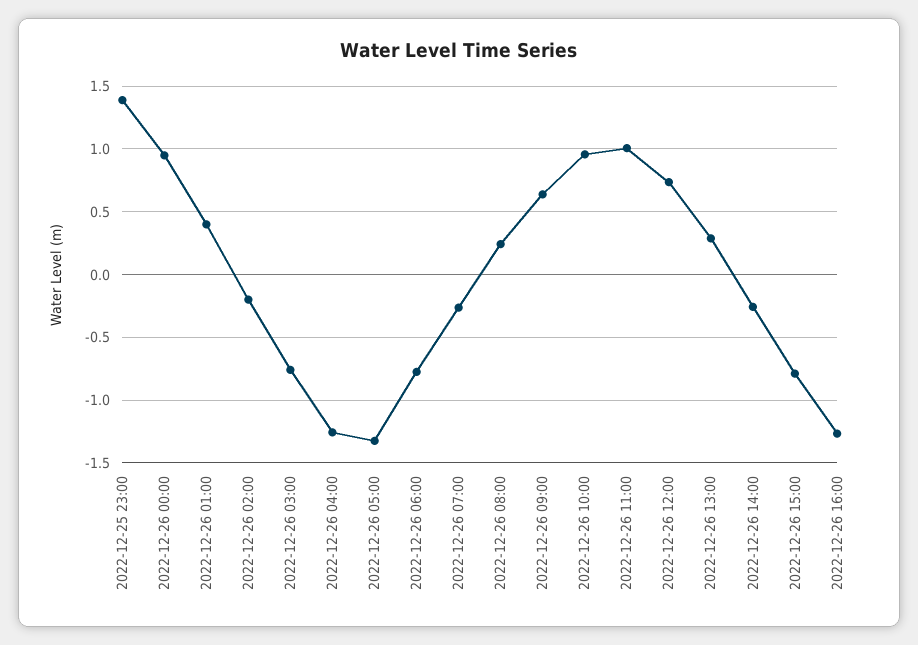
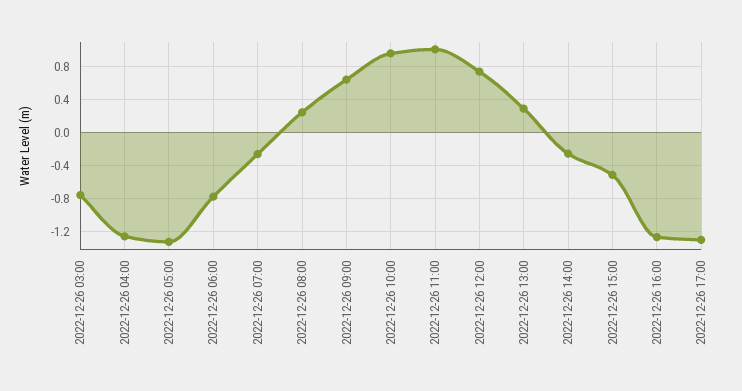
2022-12-25 23:00: 1.4 -> none
2022-12-26 00:00: 0.95 -> none
2022-12-26 01:00: 0.4 -> none
2022-12-26 02:00: -0.2 -> none
2022-12-26 15:00: -0.8 -> -0.5
2022-12-26 17:00: none -> -1.3

